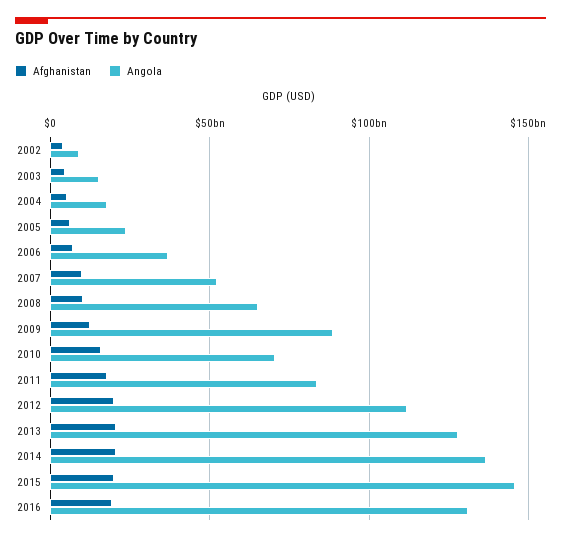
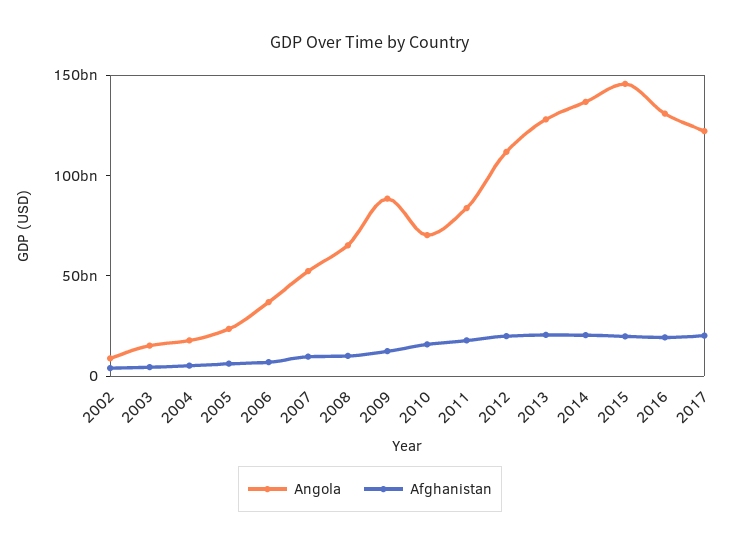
Angola, 2017: none -> 120000000000
Afghanistan, 2017: none -> 20000000000

